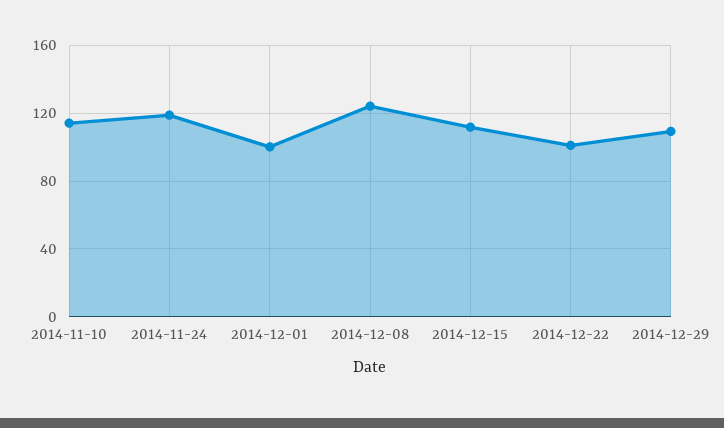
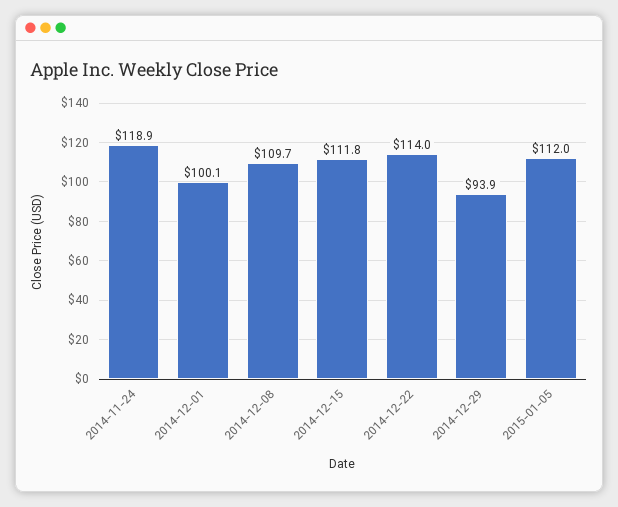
2014-11-10: 115 -> none
2014-12-08: 125 -> 109.7
2014-12-22: 100 -> 114
2014-12-29: 110 -> 93.9
2015-01-05: none -> 112

